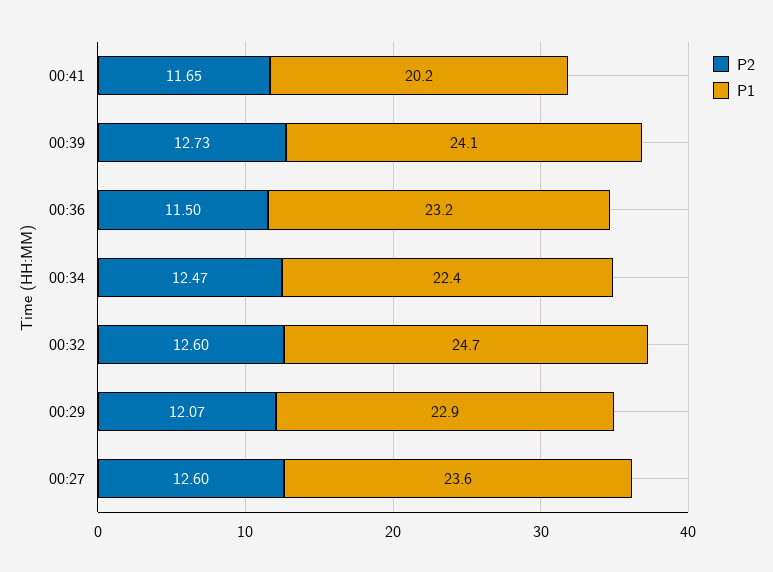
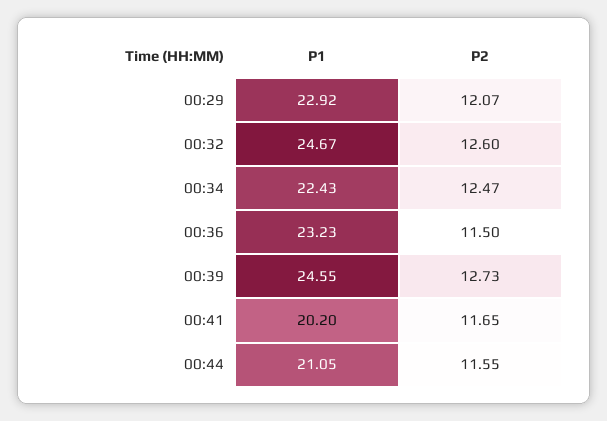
P1, 00:39: 24.1 -> 24.55
P2, 00:27: 12.6 -> none
P1, 00:27: 23.6 -> none
P1, 00:44: none -> 21.05
P2, 00:44: none -> 11.55

